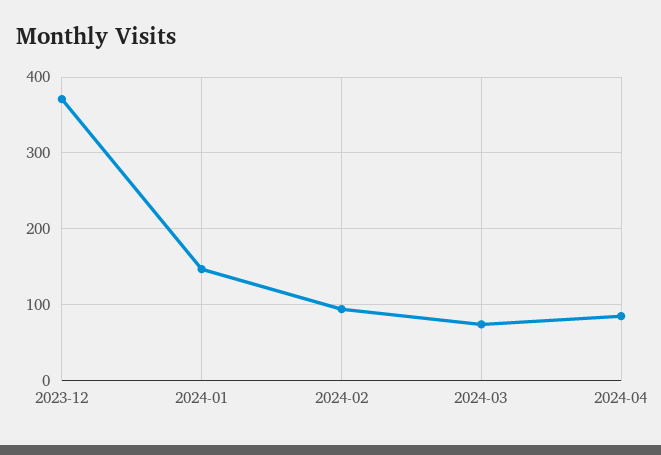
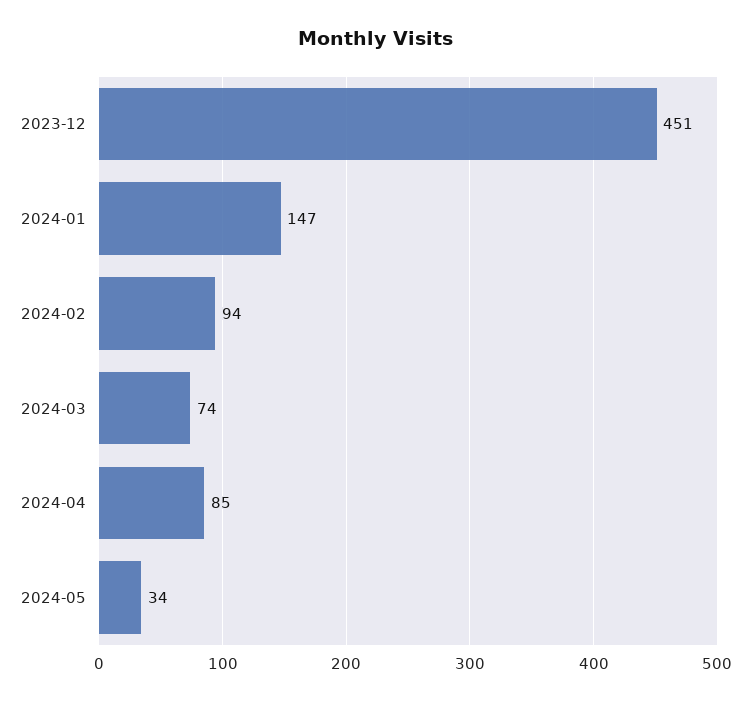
2023-12: 370 -> 451
2024-05: none -> 34

